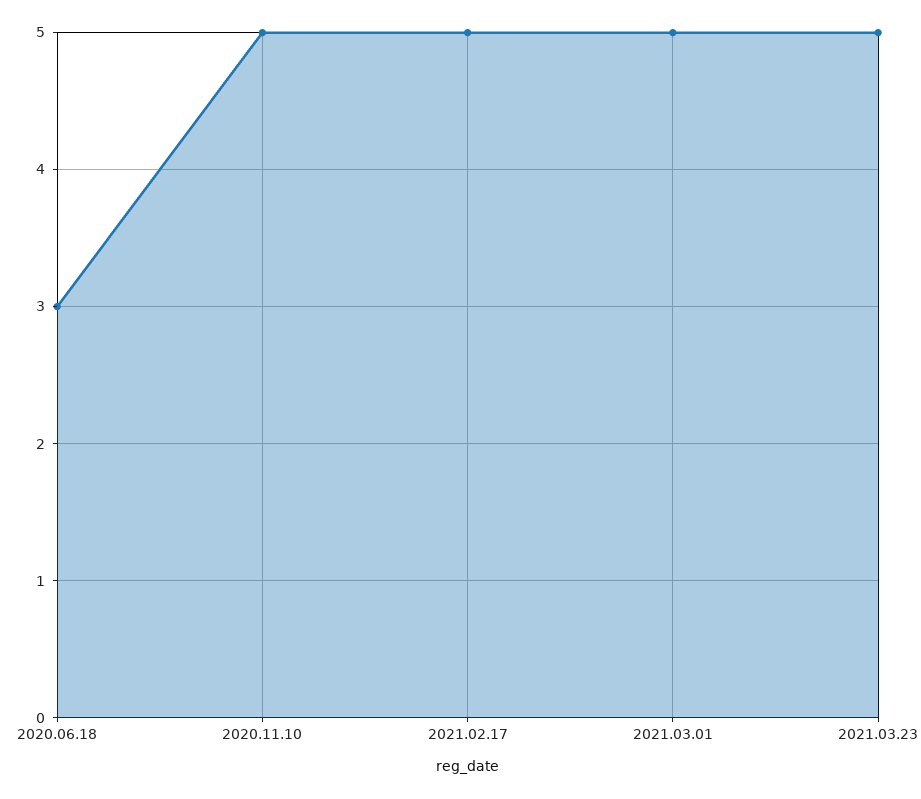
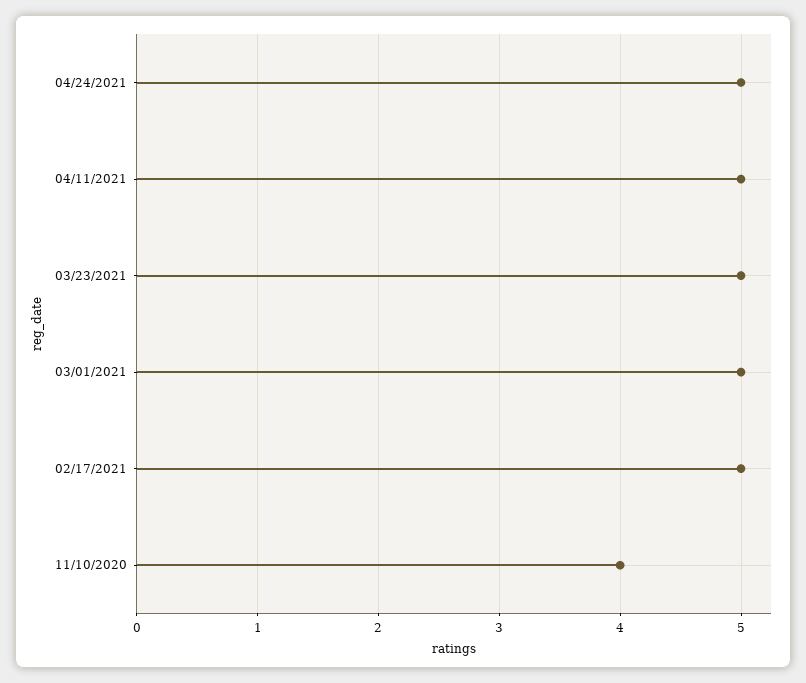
2020.06.18: 3 -> none
2020.11.10: 5 -> 4
04/24/2021: none -> 5
04/11/2021: none -> 5

